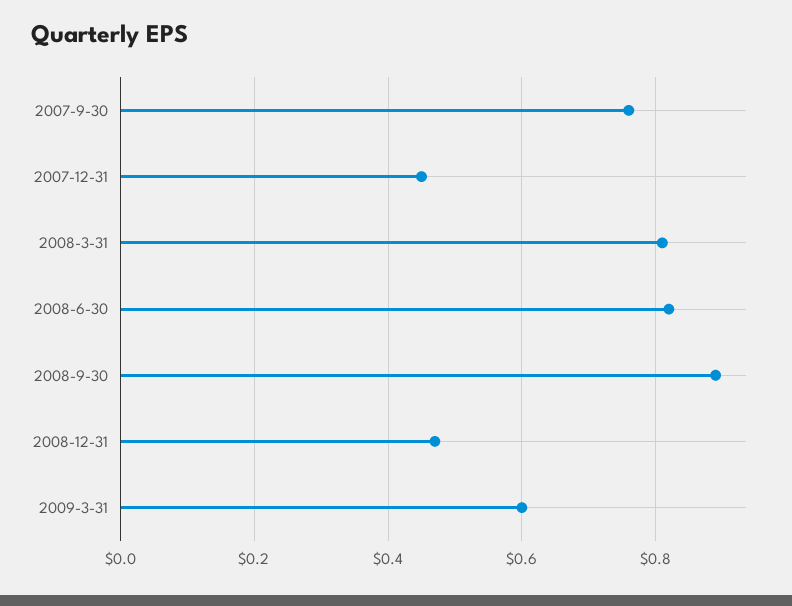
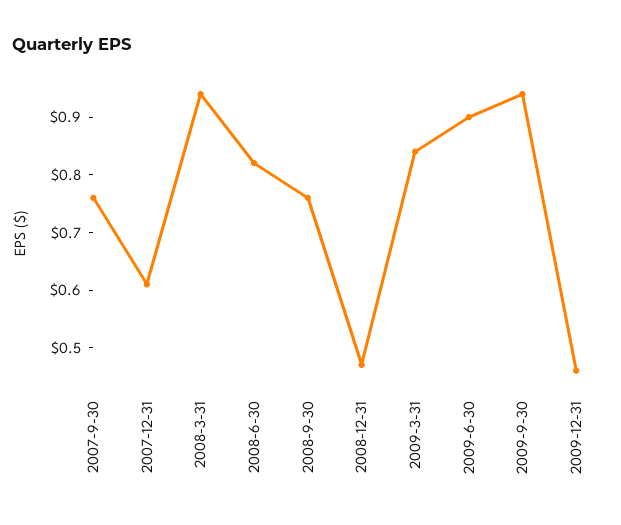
2007-12-31: 0.45 -> 0.6
2008-3-31: 0.8 -> 0.95
2008-9-30: 0.9 -> 0.75
2009-3-31: 0.6 -> 0.85
2009-6-30: none -> 0.9
2009-9-30: none -> 0.95
2009-12-31: none -> 0.45

